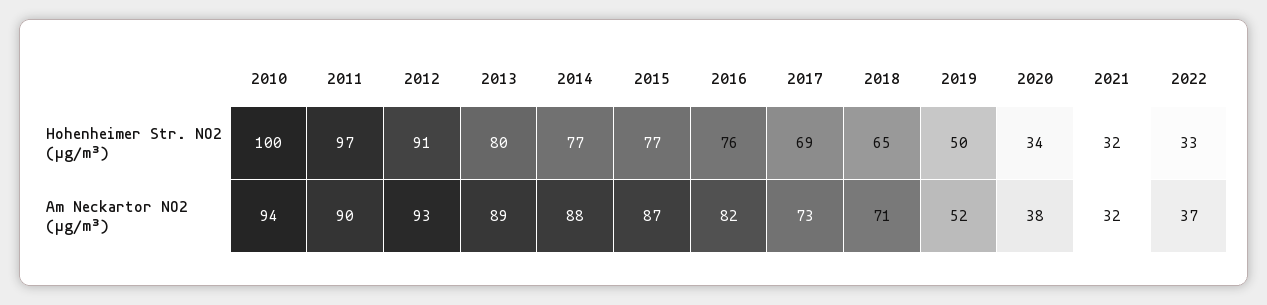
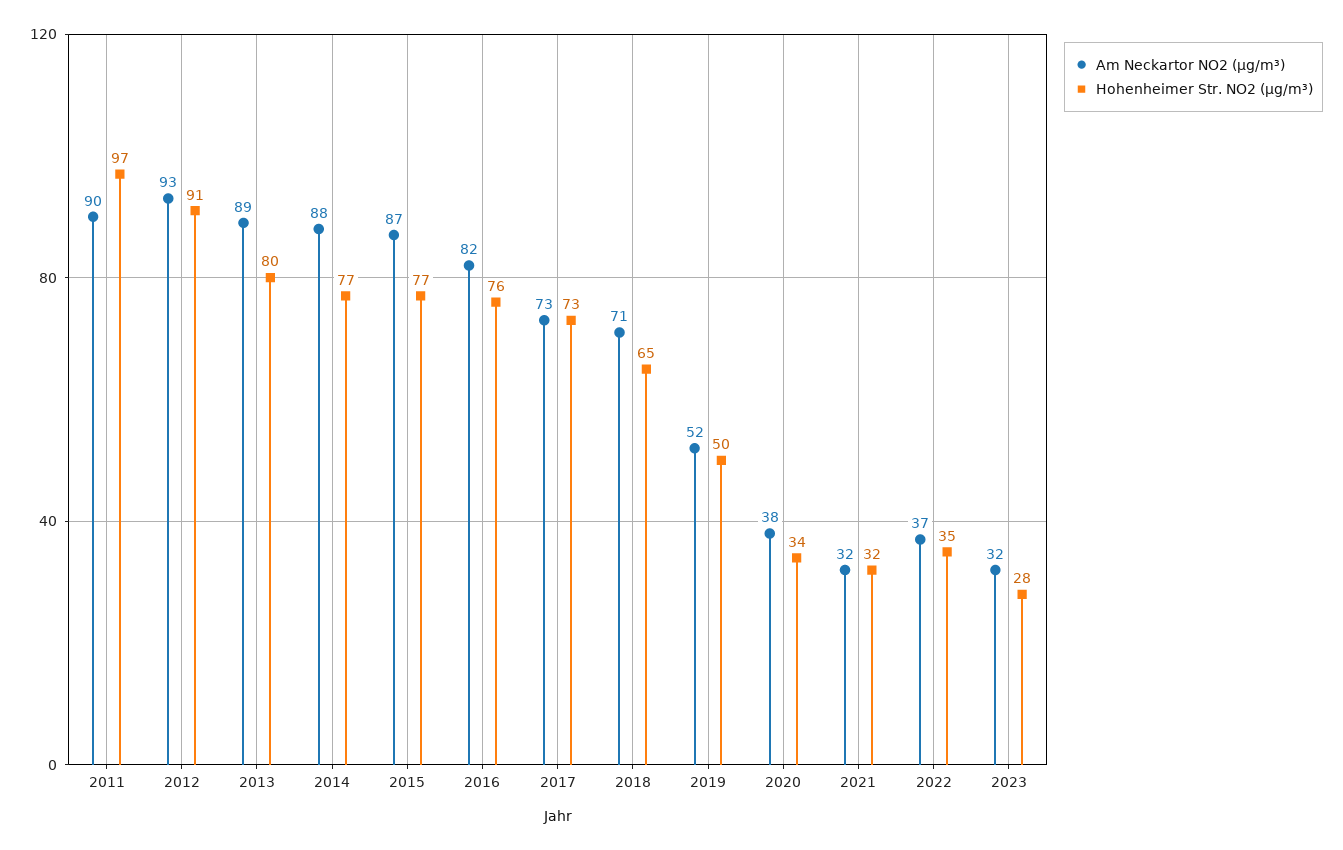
Hohenheimer Str. NO2 (µg/m³), 2010: 100 -> none
Hohenheimer Str. NO2 (µg/m³), 2017: 69 -> 73
Hohenheimer Str. NO2 (µg/m³), 2022: 33 -> 35
Am Neckartor NO2 (µg/m³), 2010: 94 -> none
Am Neckartor NO2 (µg/m³), 2023: none -> 32
Hohenheimer Str. NO2 (µg/m³), 2023: none -> 28

